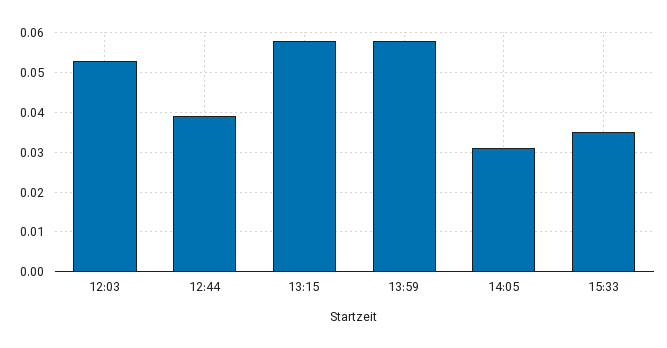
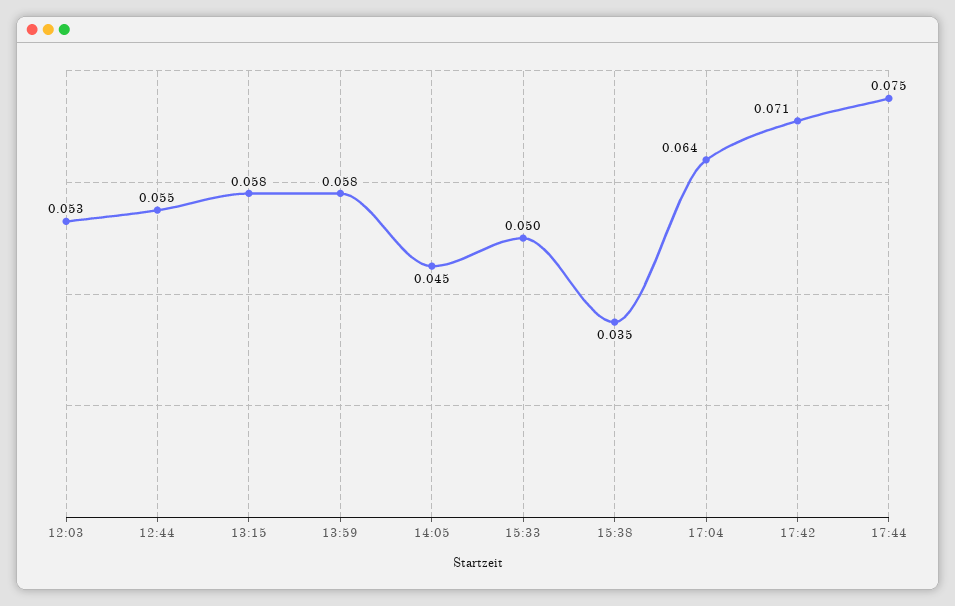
12:44: 0.04 -> 0.055
14:05: 0.03 -> 0.045
15:33: 0.035 -> 0.05
15:38: none -> 0.035
17:04: none -> 0.064
17:42: none -> 0.071
17:44: none -> 0.075

